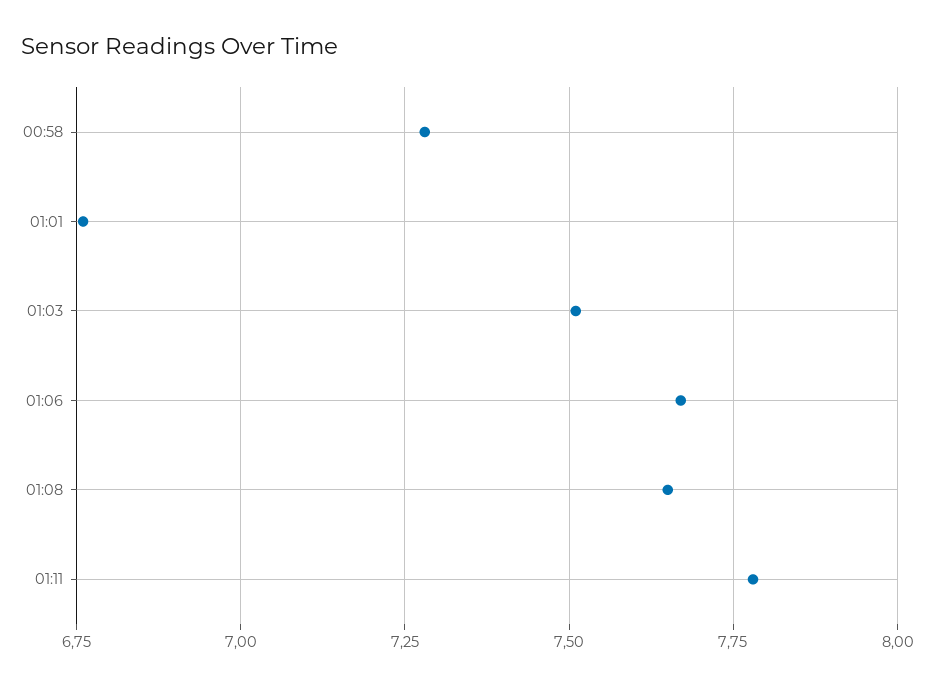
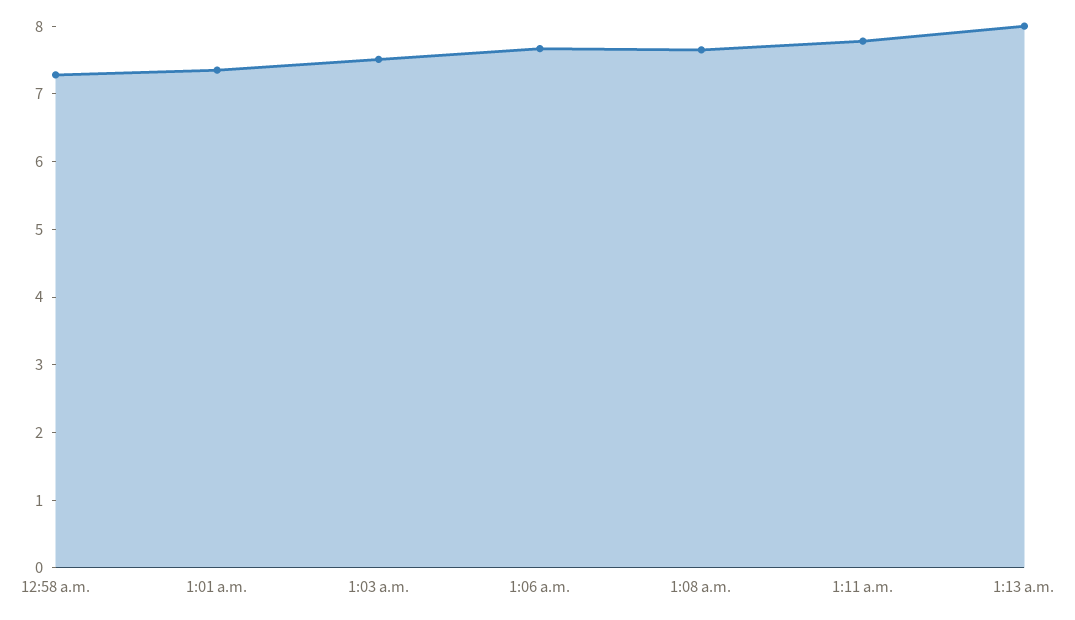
01:01: 6.75 -> 7.4
1:13 a.m.: none -> 8

